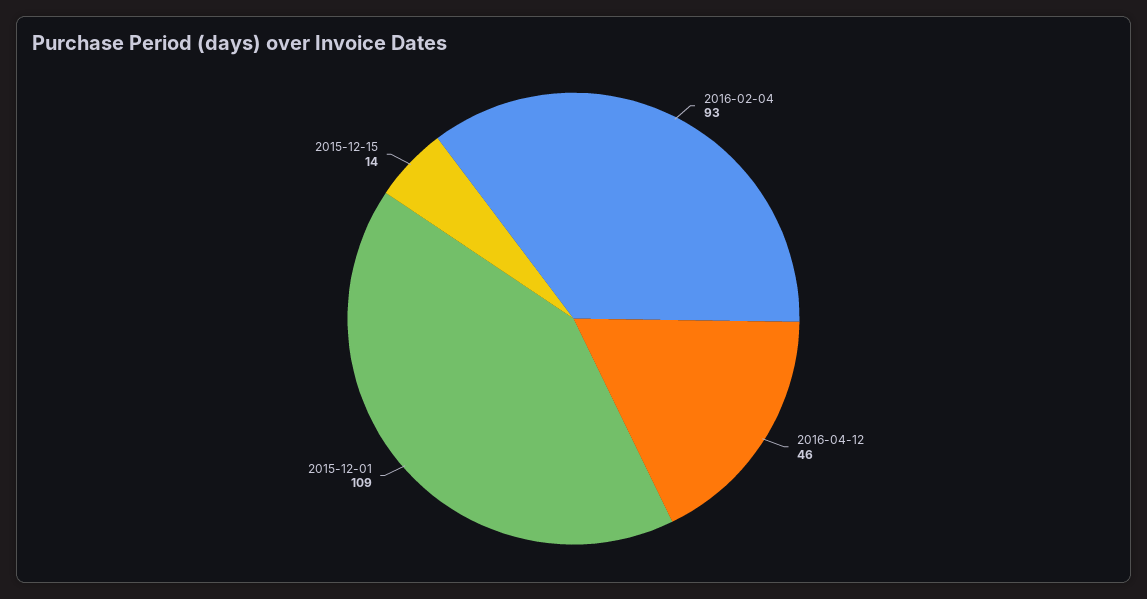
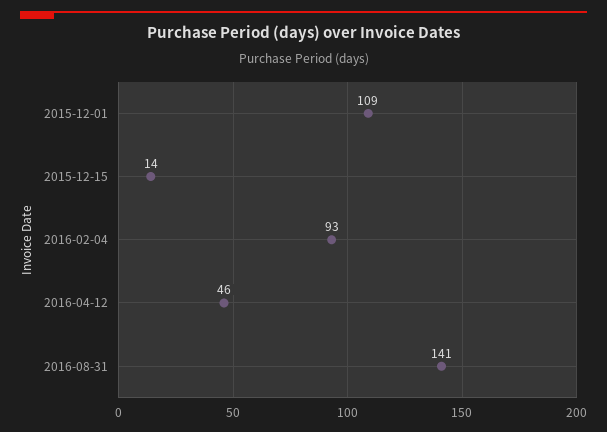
2016-08-31: none -> 141

